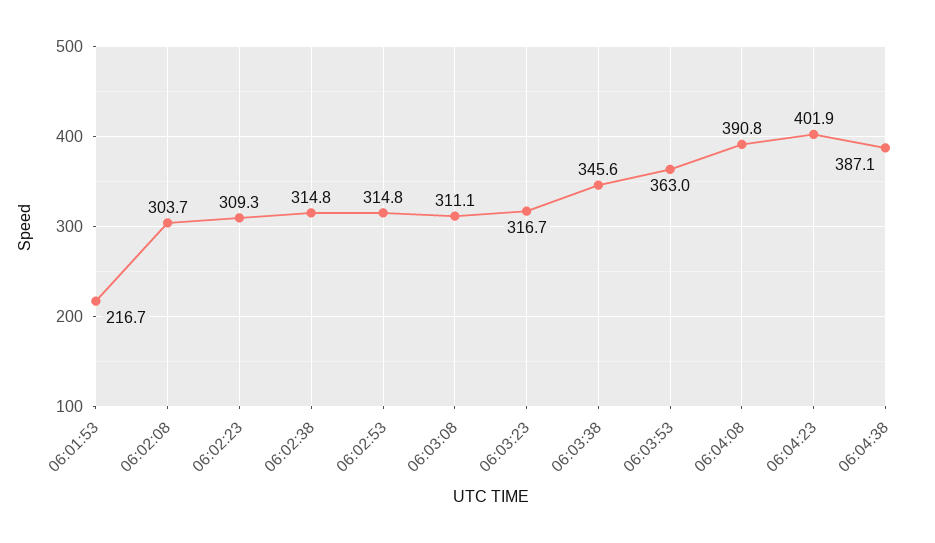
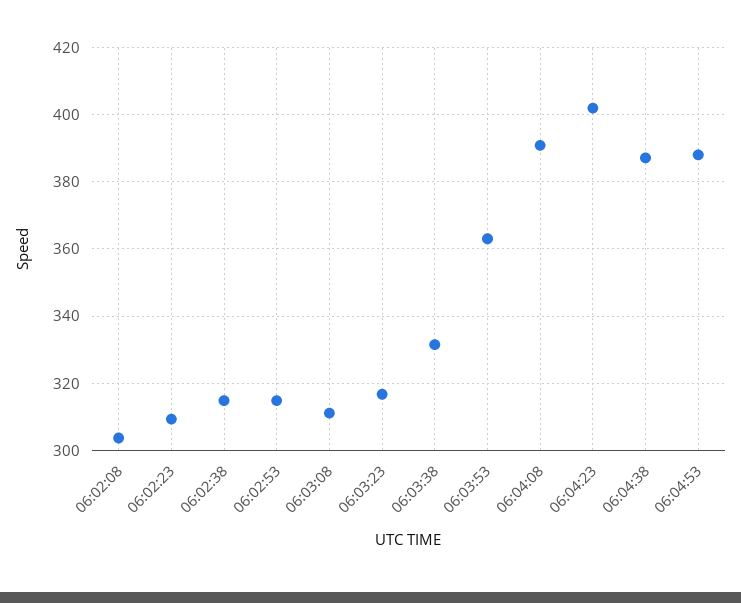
06:01:53: 216.7 -> none
06:03:38: 345.6 -> 332
06:04:53: none -> 388

